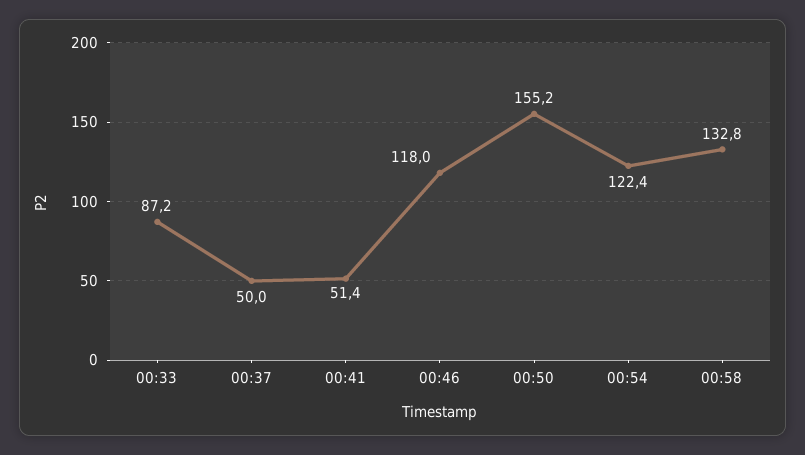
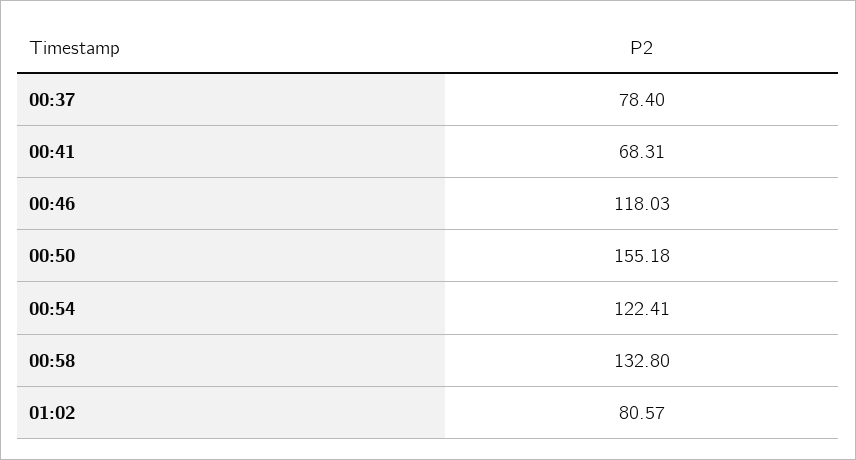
00:33: 87.2 -> none
00:37: 50 -> 78.4
00:41: 51.4 -> 68.31
01:02: none -> 80.57

